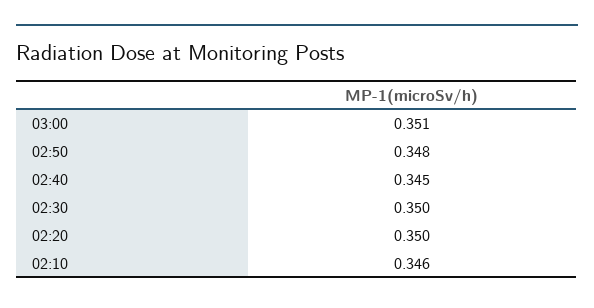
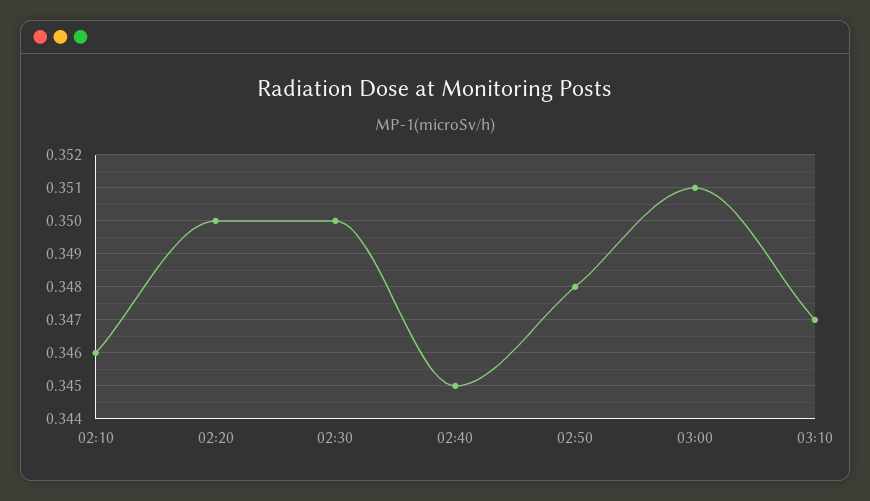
03:10: none -> 0.347

